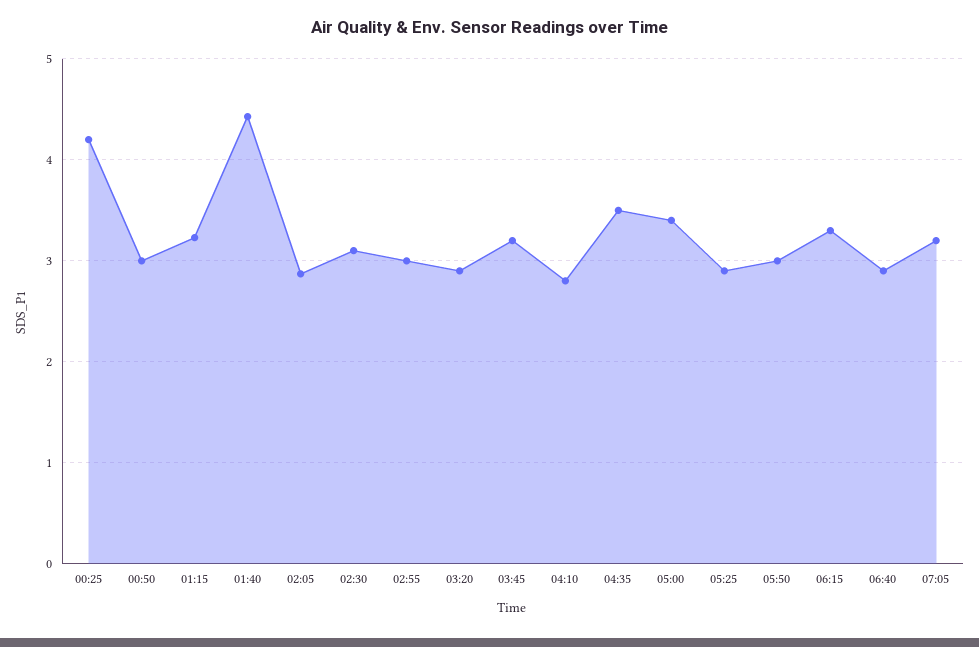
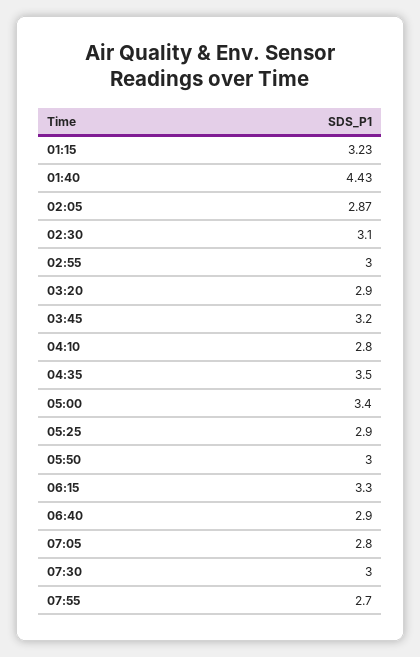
00:25: 4.2 -> none
00:50: 3 -> none
07:05: 3.2 -> 2.8
07:30: none -> 3
07:55: none -> 2.7

